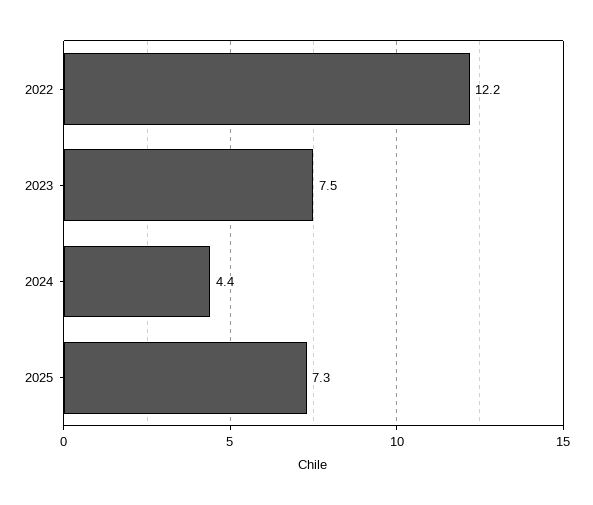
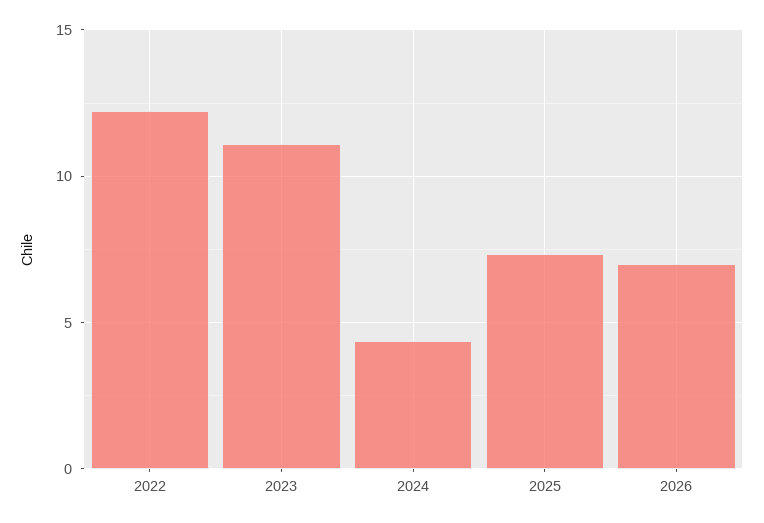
2023: 7.5 -> 11
2026: none -> 7

